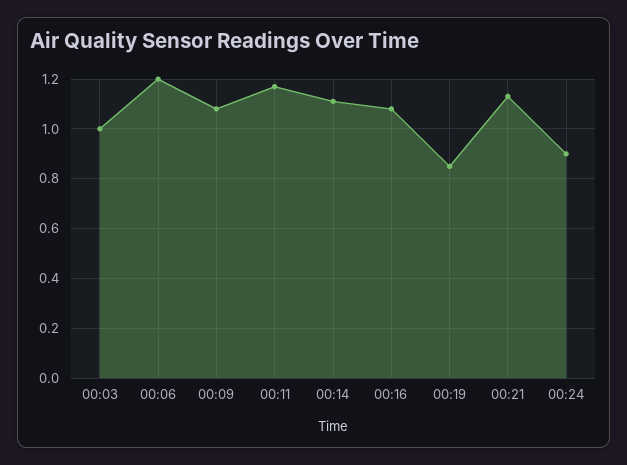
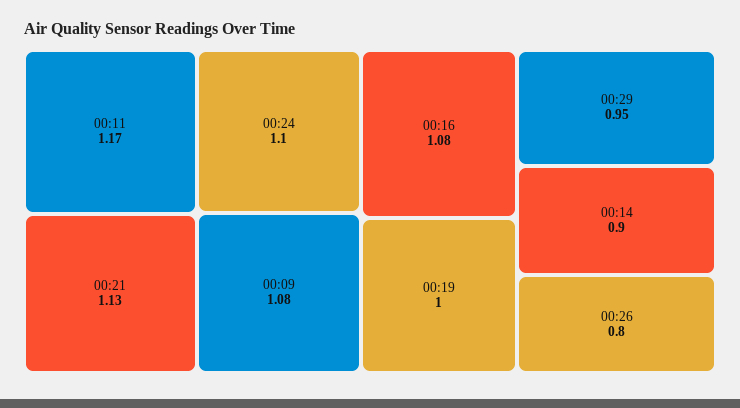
00:03: 1 -> none
00:06: 1.2 -> none
00:14: 1.1 -> 0.9
00:19: 0.85 -> 1
00:24: 0.9 -> 1.1
00:29: none -> 0.95
00:26: none -> 0.8

